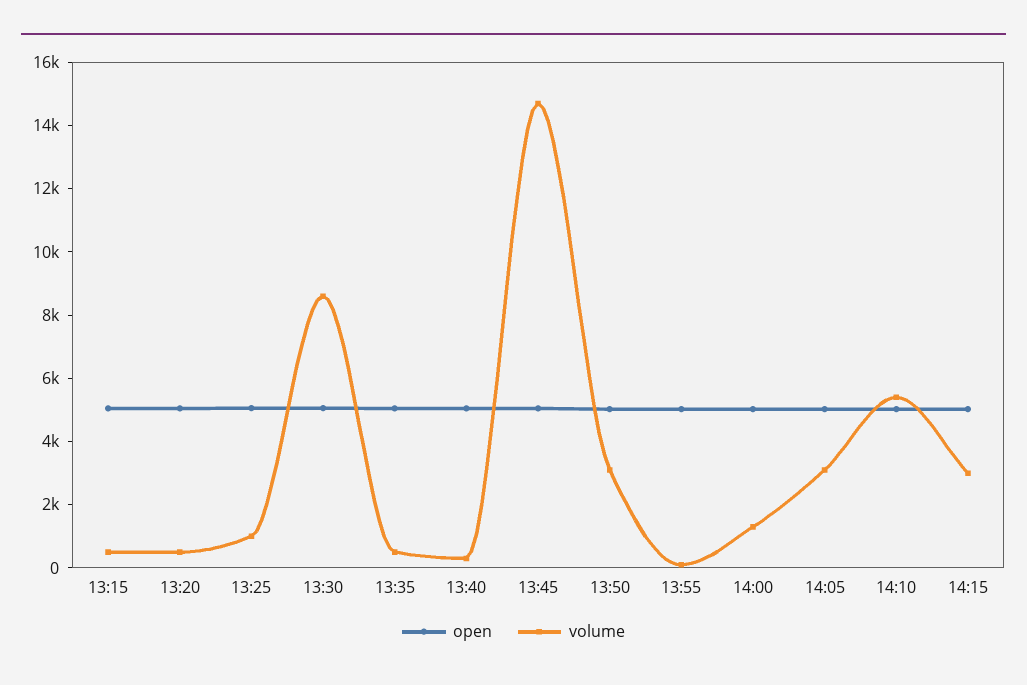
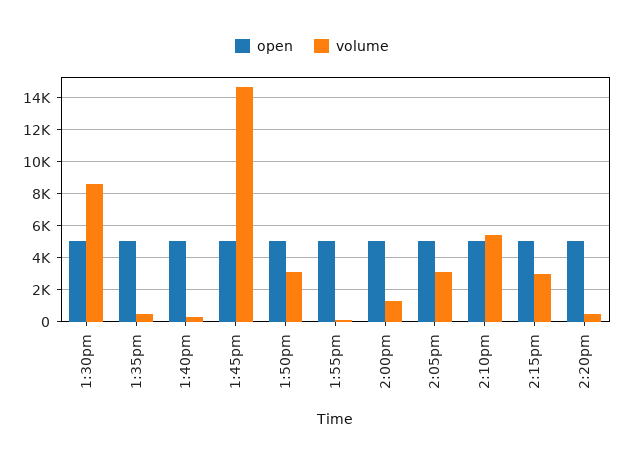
open, 13:15: 5000 -> none
volume, 13:15: 500 -> none
open, 13:20: 5000 -> none
volume, 13:20: 500 -> none
open, 13:25: 5000 -> none
volume, 13:25: 1000 -> none
open, 2:20pm: none -> 5000
volume, 2:20pm: none -> 500

